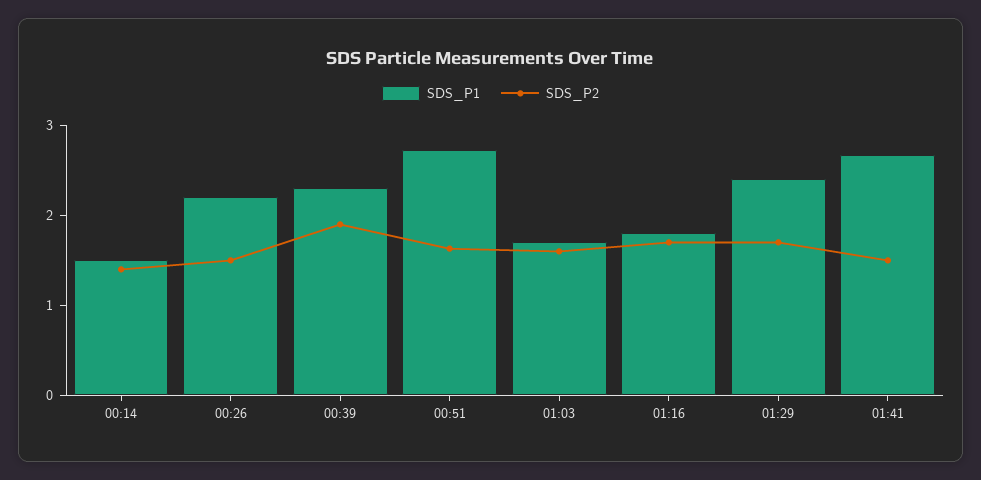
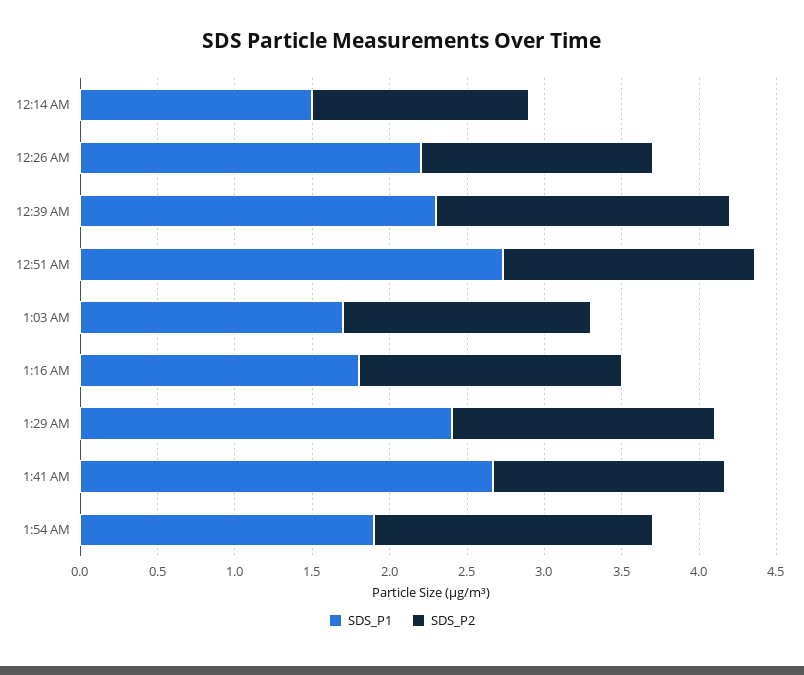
SDS_P1, 1:54 AM: none -> 1.9
SDS_P2, 1:54 AM: none -> 1.8

